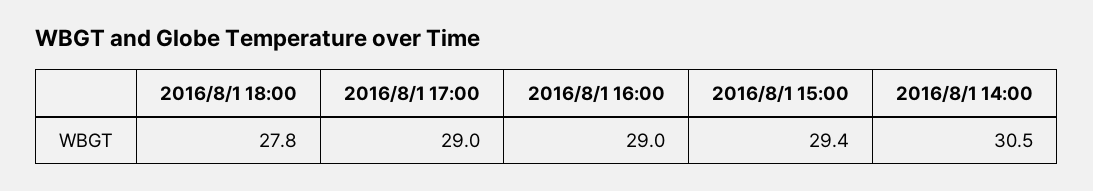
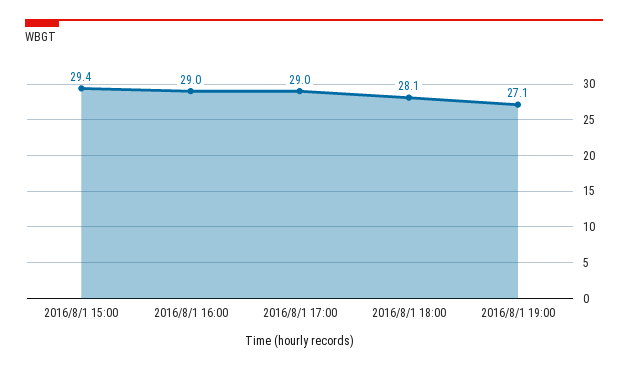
2016/8/1 18:00: 27.8 -> 28.1
2016/8/1 14:00: 30.5 -> none
2016/8/1 19:00: none -> 27.1

